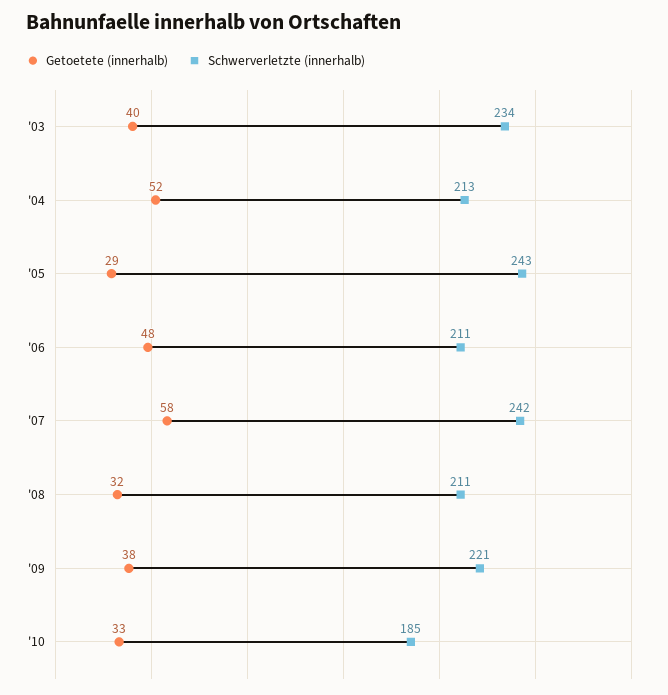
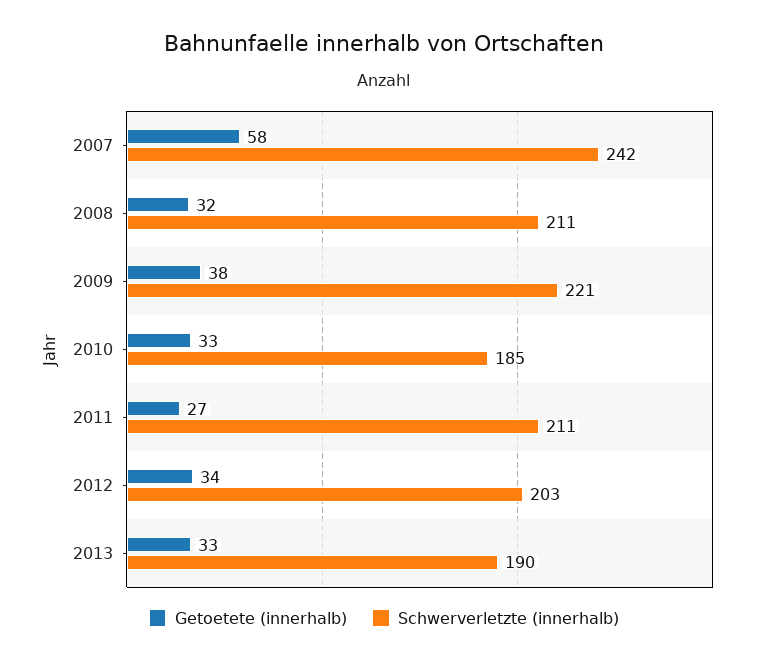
Getoetete (innerhalb), '03: 40 -> none
Schwerverletzte (innerhalb), '03: 234 -> none
Getoetete (innerhalb), '04: 52 -> none
Schwerverletzte (innerhalb), '04: 213 -> none
Getoetete (innerhalb), '05: 29 -> none
Schwerverletzte (innerhalb), '05: 243 -> none
Getoetete (innerhalb), '06: 48 -> none
Schwerverletzte (innerhalb), '06: 211 -> none
Getoetete (innerhalb), 2011: none -> 27
Schwerverletzte (innerhalb), 2011: none -> 211
Getoetete (innerhalb), 2012: none -> 34
Schwerverletzte (innerhalb), 2012: none -> 203
Getoetete (innerhalb), 2013: none -> 33
Schwerverletzte (innerhalb), 2013: none -> 190

